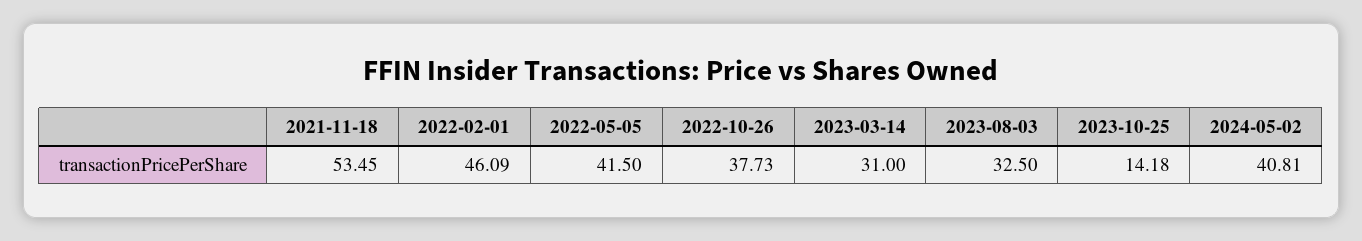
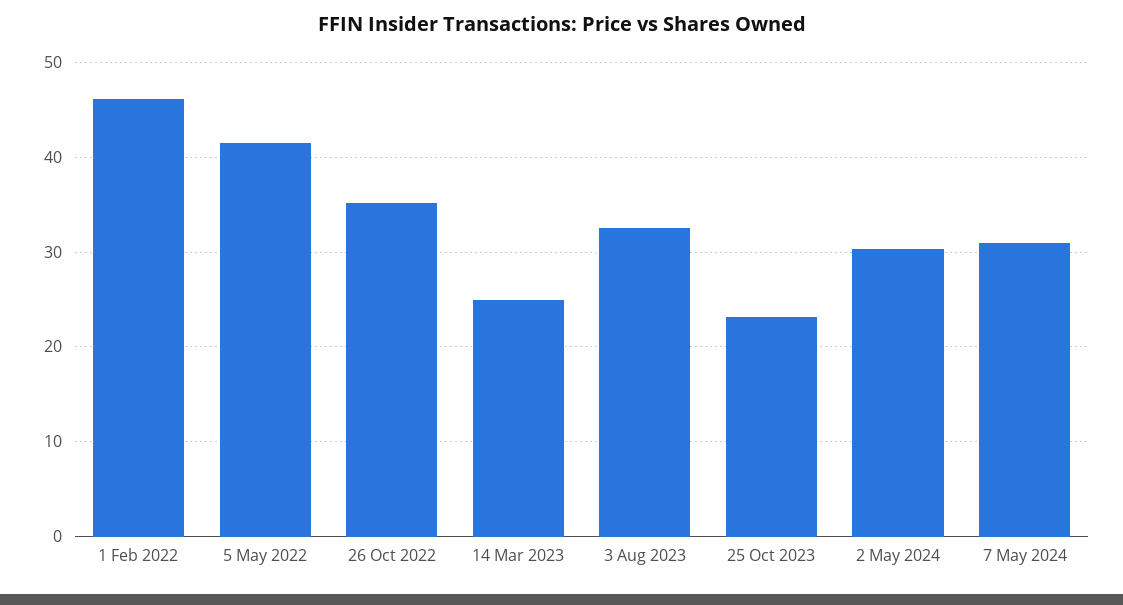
2021-11-18: 53.45 -> none
2022-10-26: 37.73 -> 35
2023-03-14: 31 -> 25
2023-10-25: 14.18 -> 23
2024-05-02: 40.81 -> 30
7 May 2024: none -> 31

